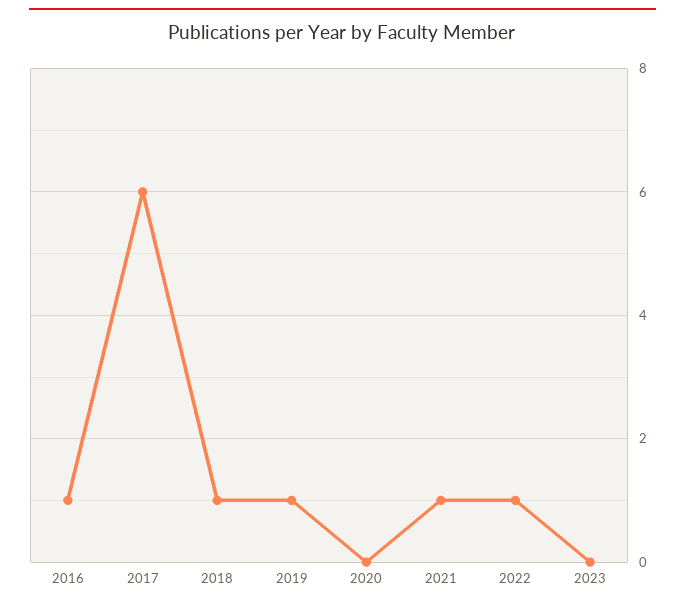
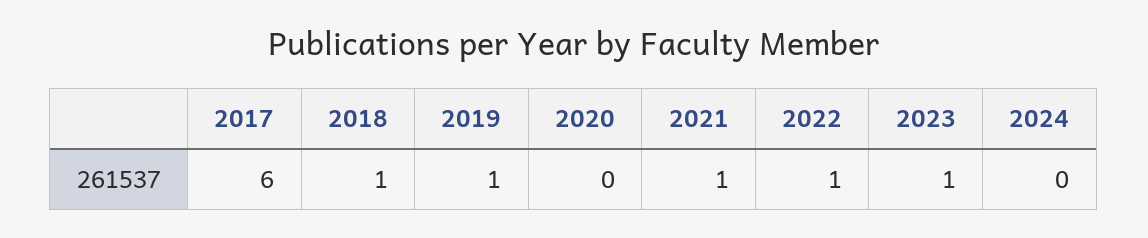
2016: 1 -> none
2023: 0 -> 1
2024: none -> 0

